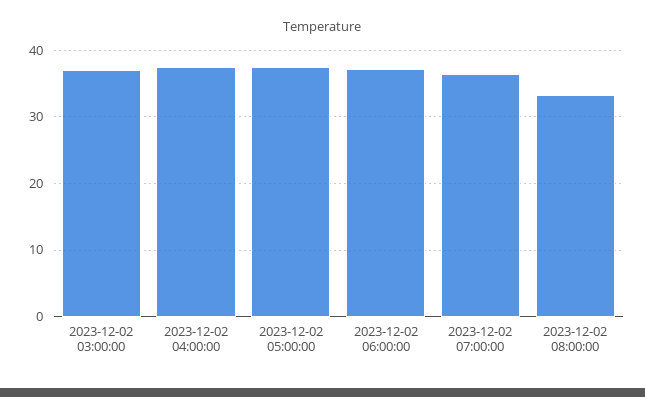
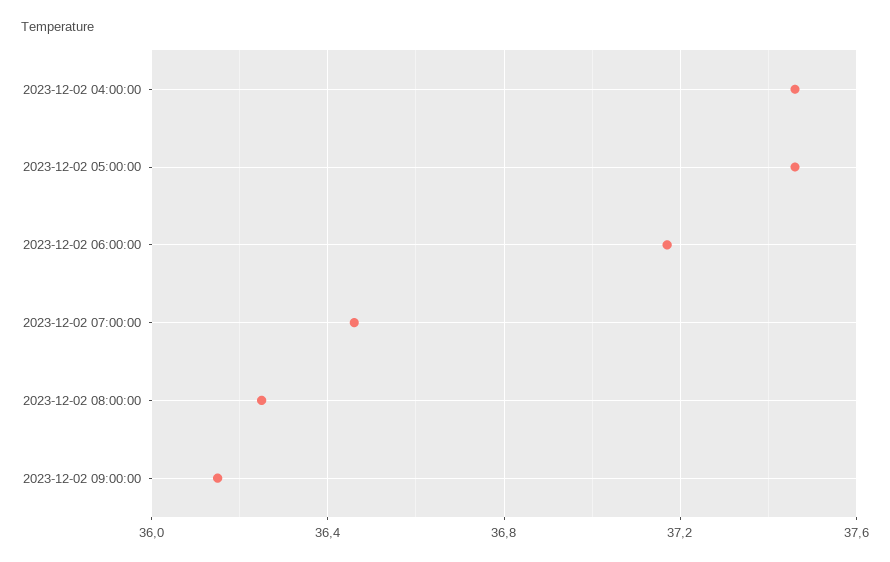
2023-12-02 03:00:00: 37 -> none
2023-12-02 08:00:00: 33 -> 36.25
2023-12-02 09:00:00: none -> 36.15

